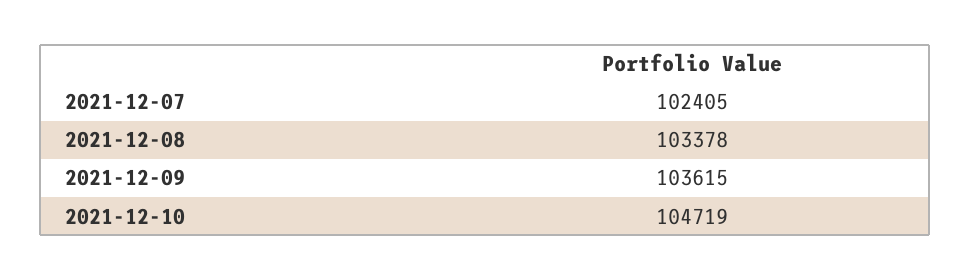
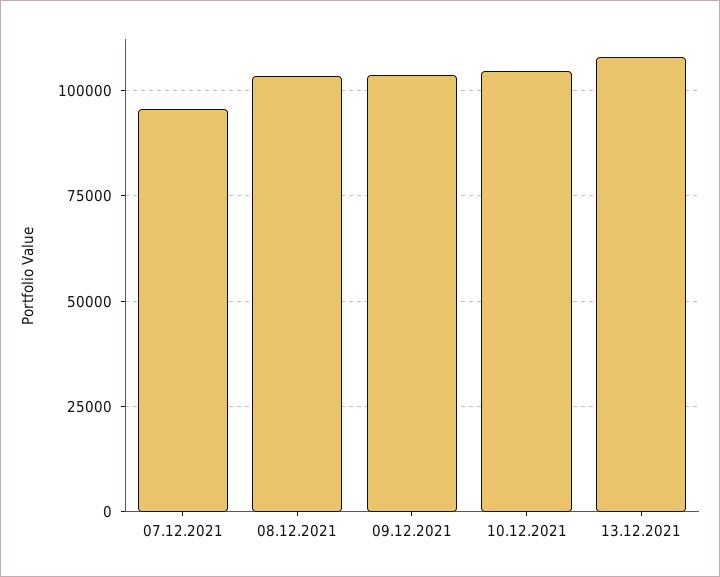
2021-12-07: 102405 -> 95000
13.12.2021: none -> 107500

